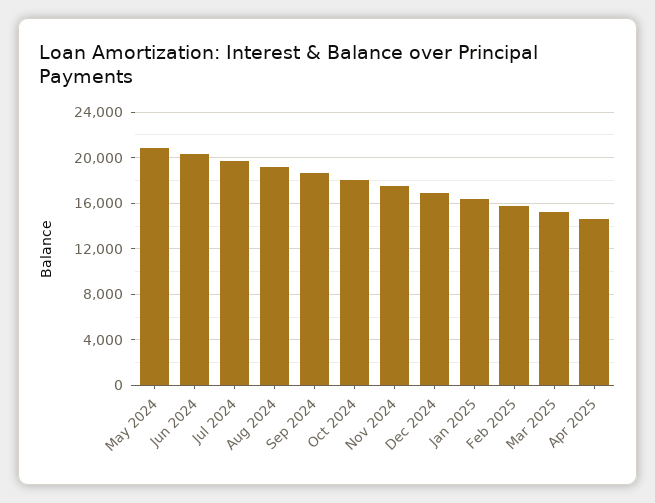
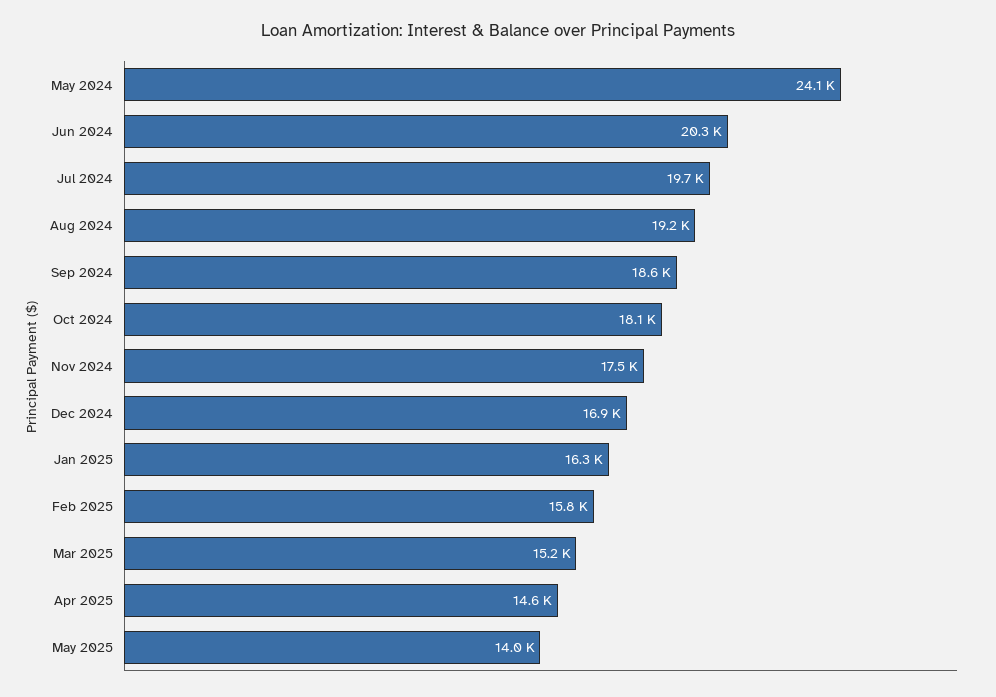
May 2024: 21000 -> 24100
May 2025: none -> 14000

